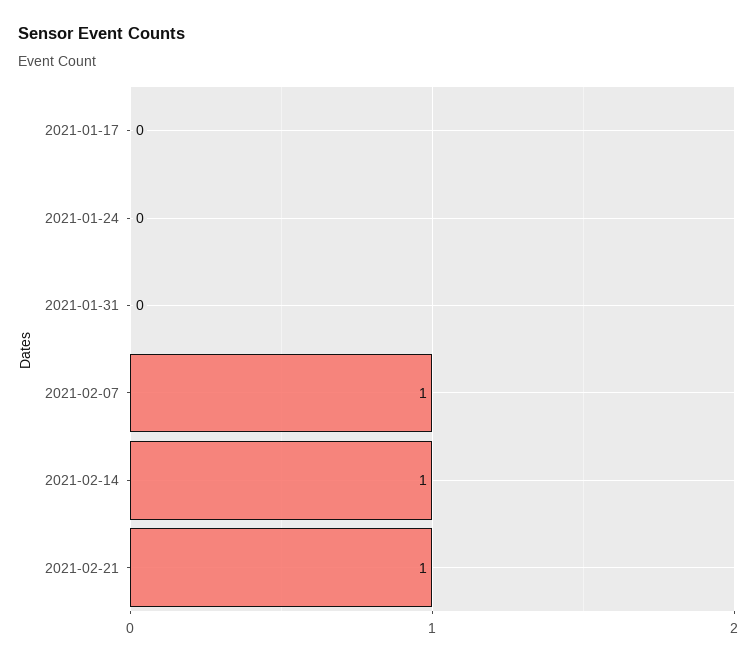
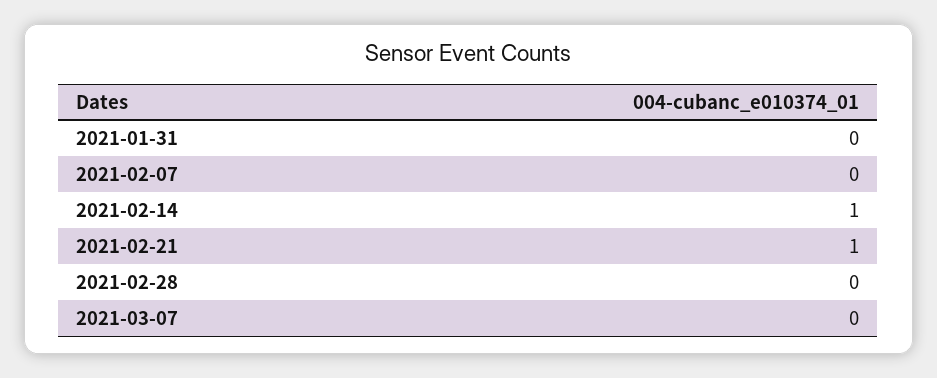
2021-01-17: 0 -> none
2021-01-24: 0 -> none
2021-02-07: 1 -> 0
2021-02-28: none -> 0
2021-03-07: none -> 0

